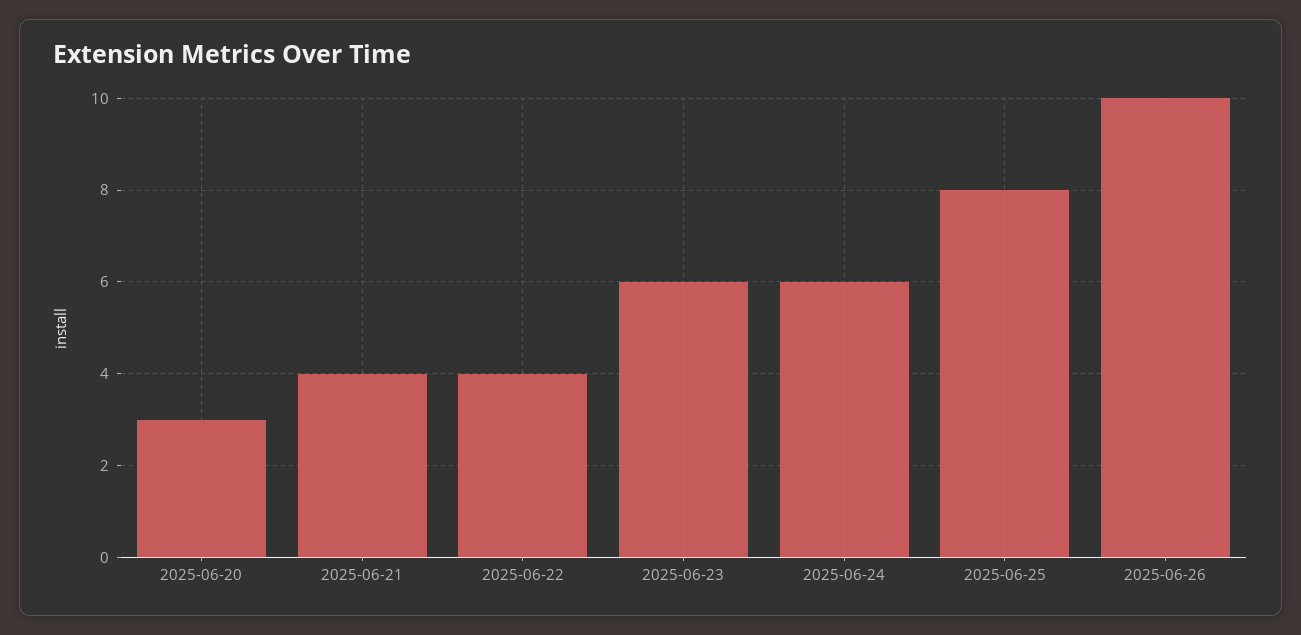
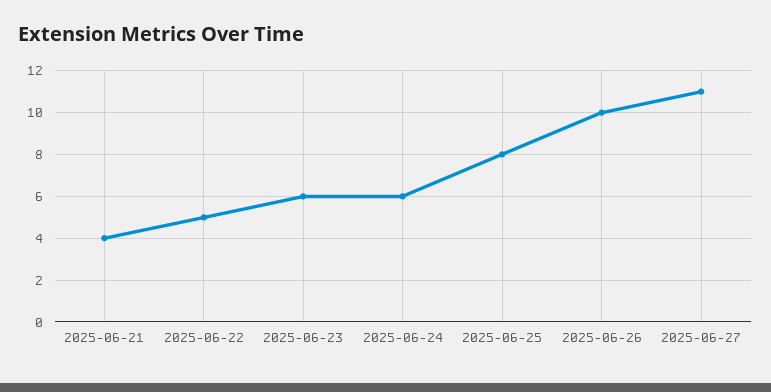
2025-06-20: 3 -> none
2025-06-22: 4 -> 5
2025-06-27: none -> 11

